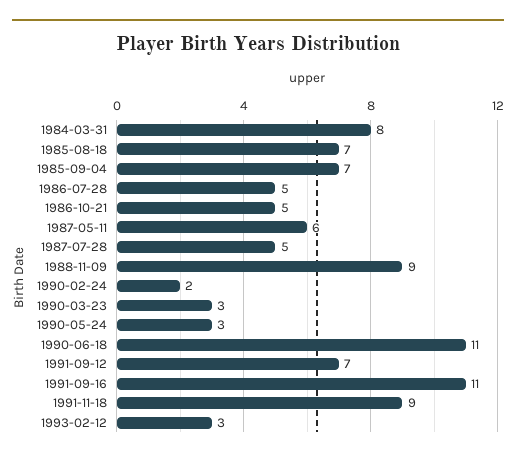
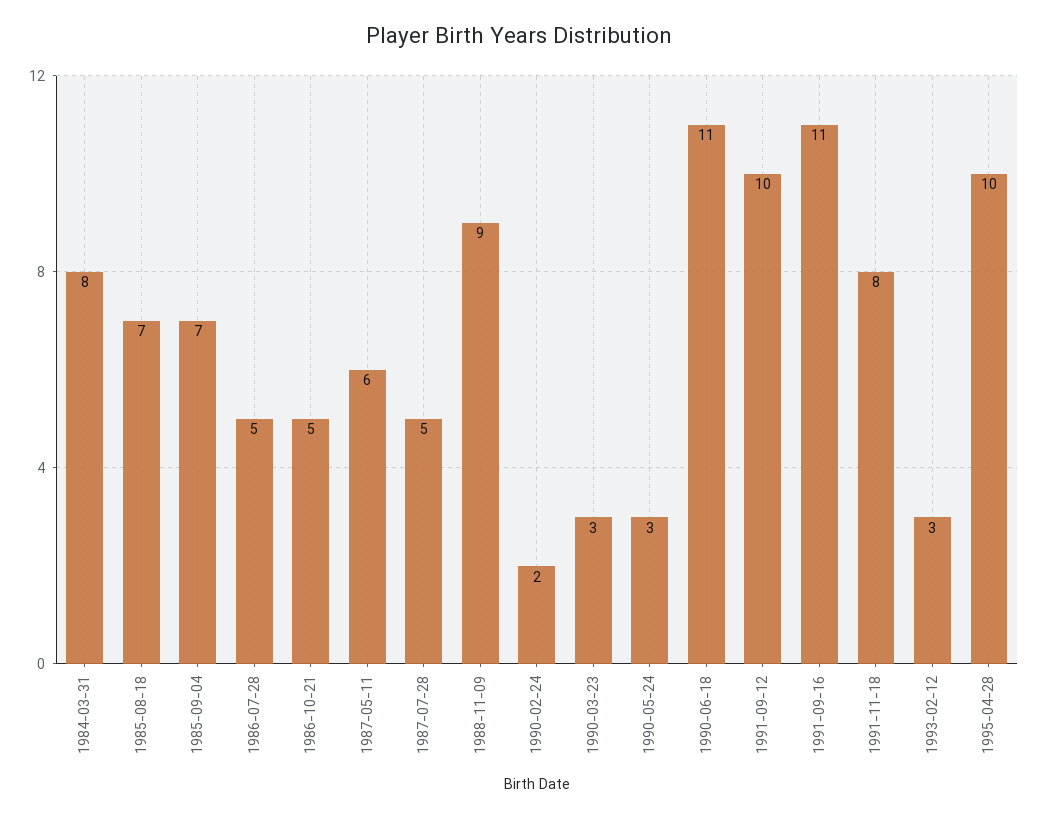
1991-09-12: 7 -> 10
1991-11-18: 9 -> 8
1995-04-28: none -> 10

